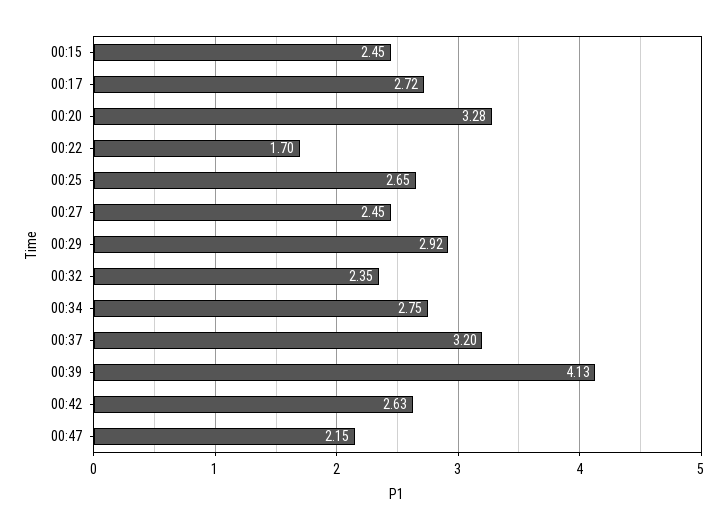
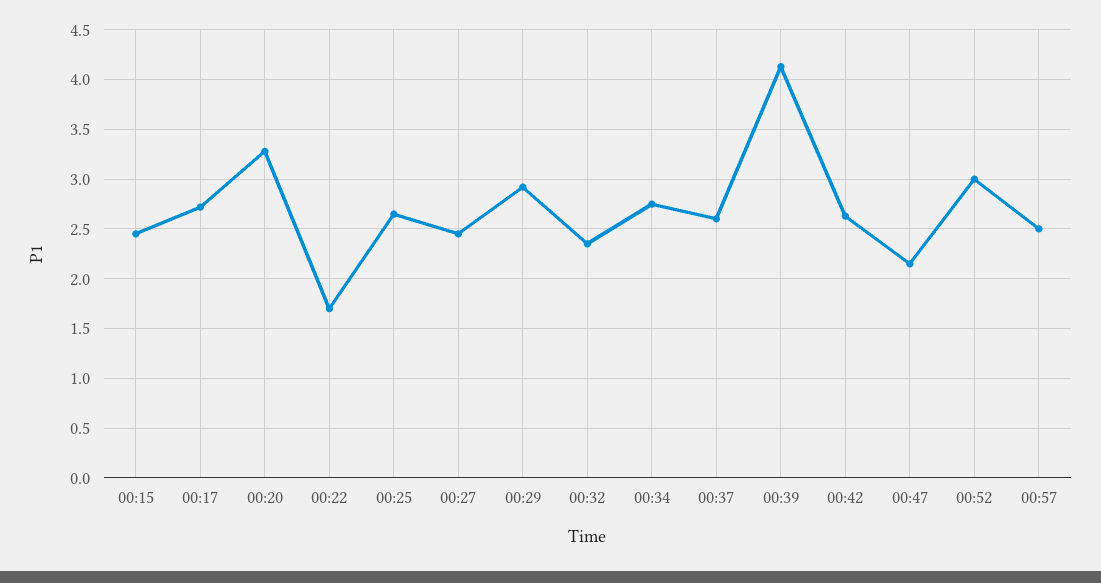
00:37: 3.2 -> 2.6
00:52: none -> 3
00:57: none -> 2.5

